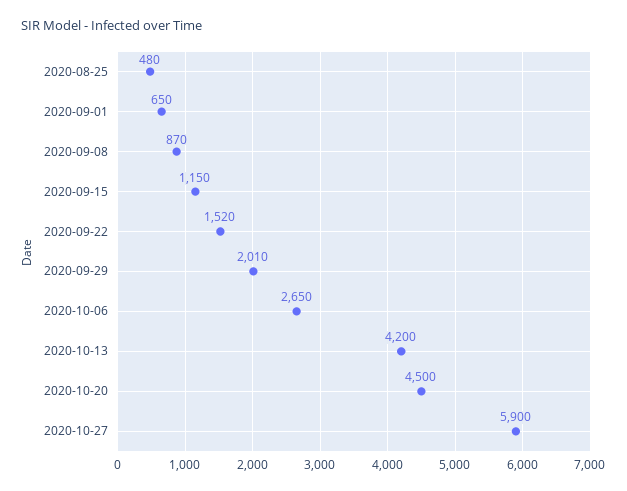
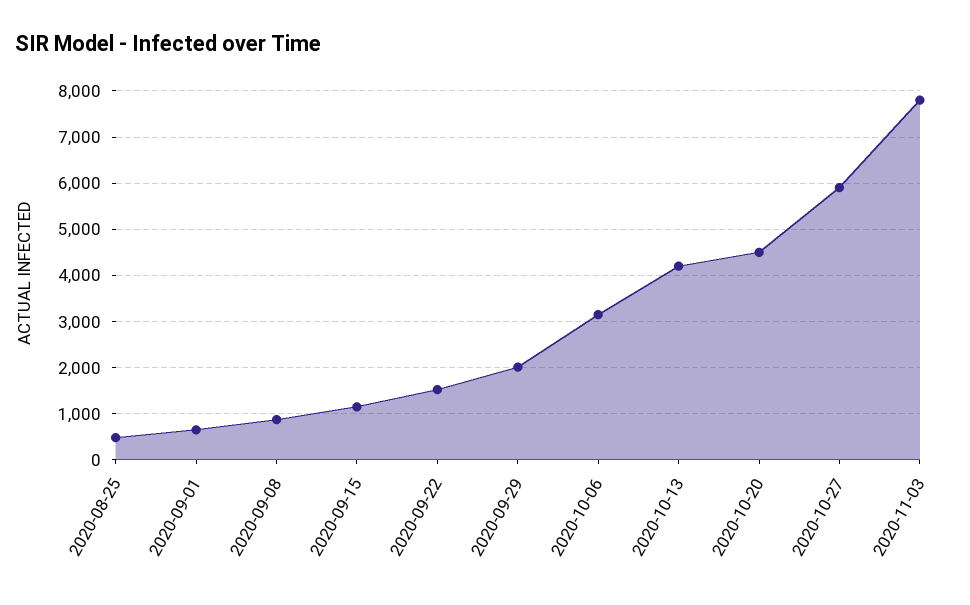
2020-10-06: 2650 -> 3200
2020-11-03: none -> 7800

